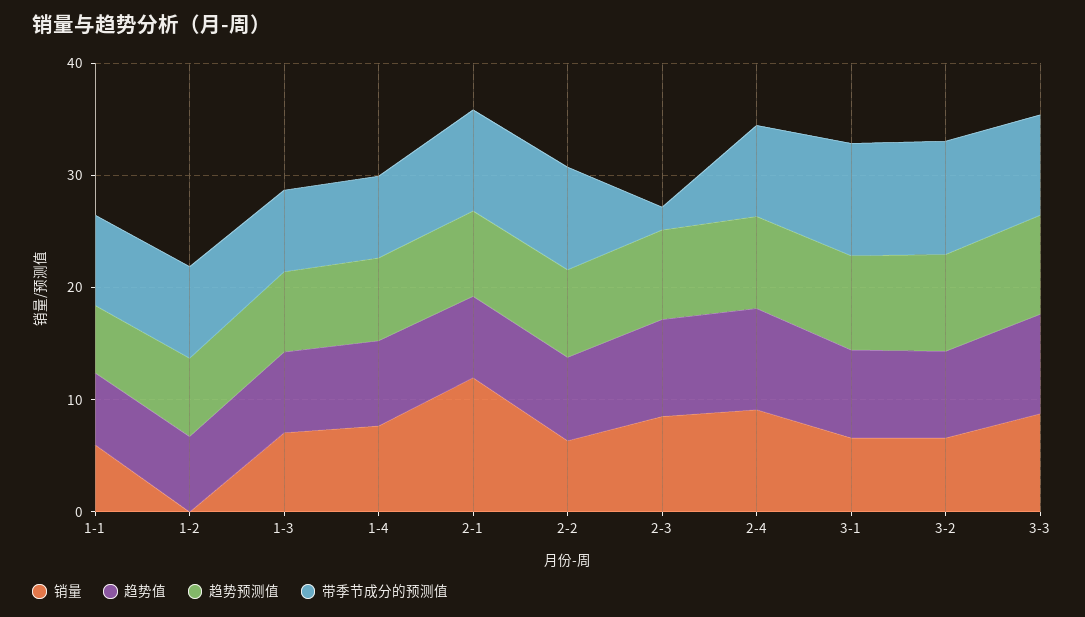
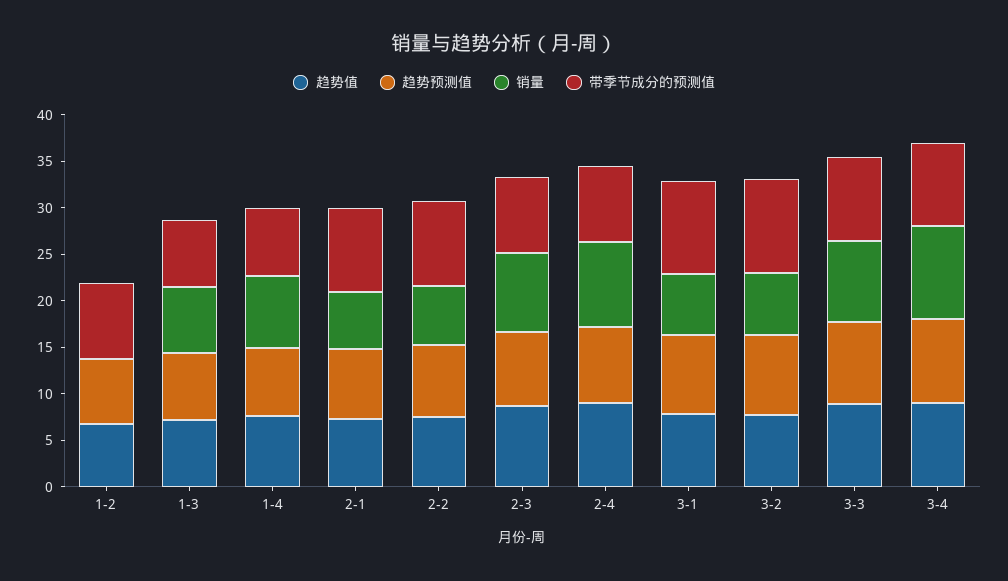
销量, 1-1: 6 -> none
趋势值, 1-1: 6 -> none
趋势预测值, 1-1: 6 -> none
带季节成分的预测值, 1-1: 8 -> none
销量, 2-1: 12 -> 6
带季节成分的预测值, 2-3: 2 -> 8
趋势值, 3-4: none -> 9
趋势预测值, 3-4: none -> 9
销量, 3-4: none -> 10
带季节成分的预测值, 3-4: none -> 9

